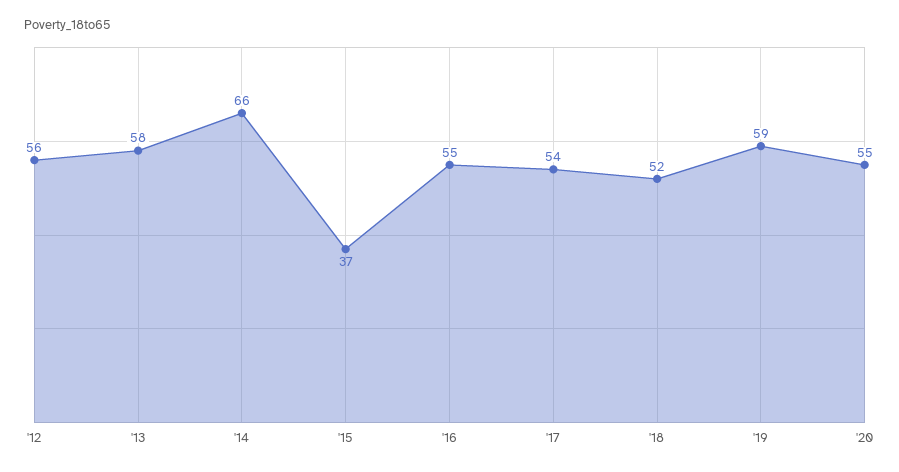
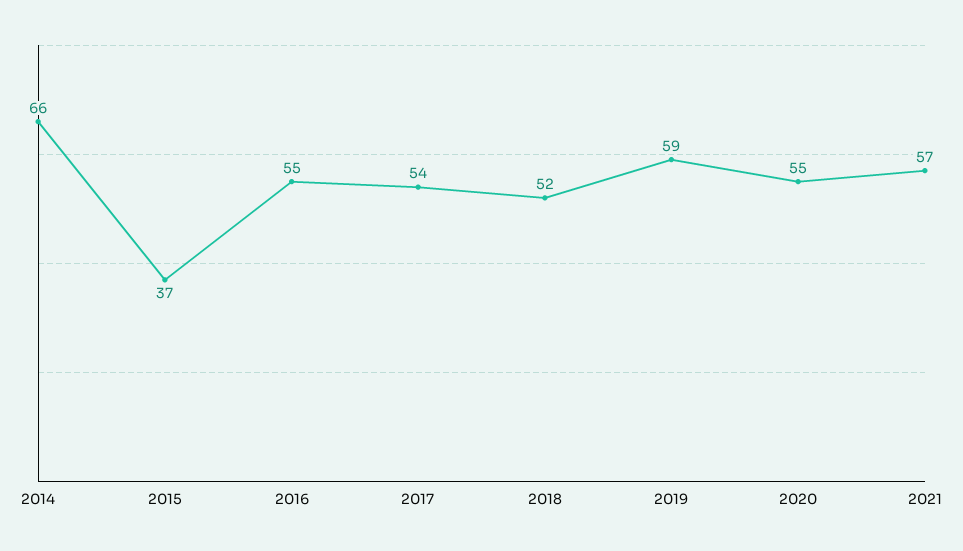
'12: 56 -> none
'13: 58 -> none
2021: none -> 57

